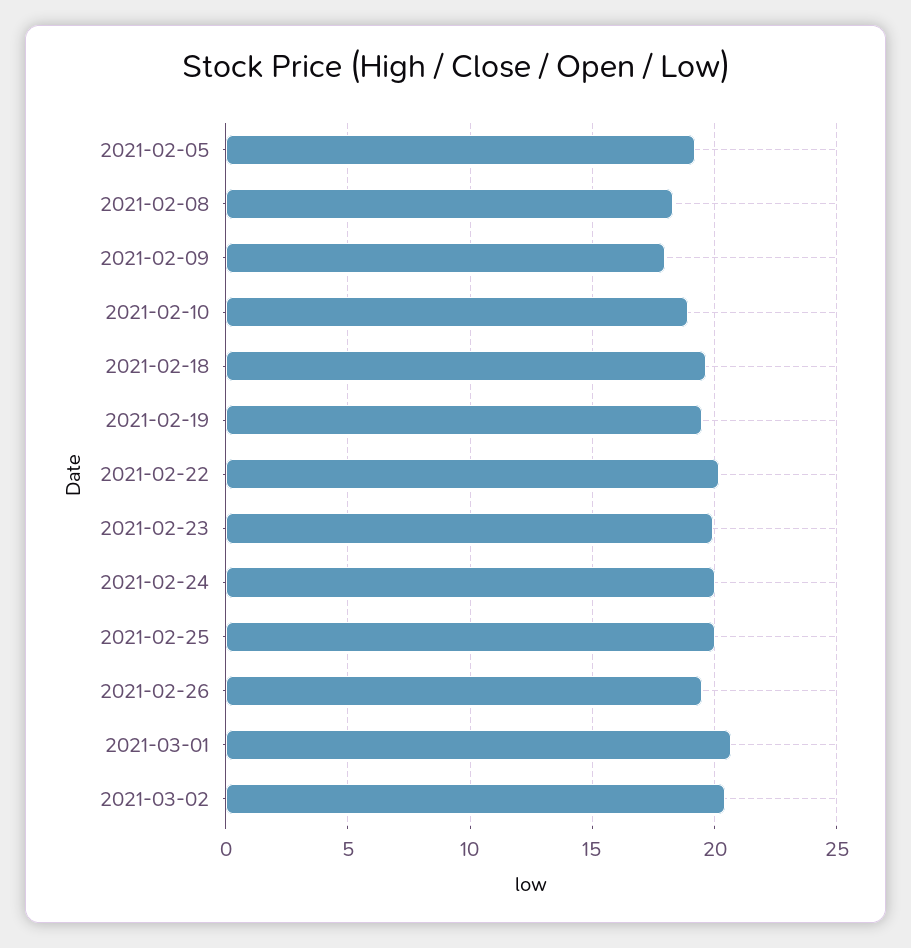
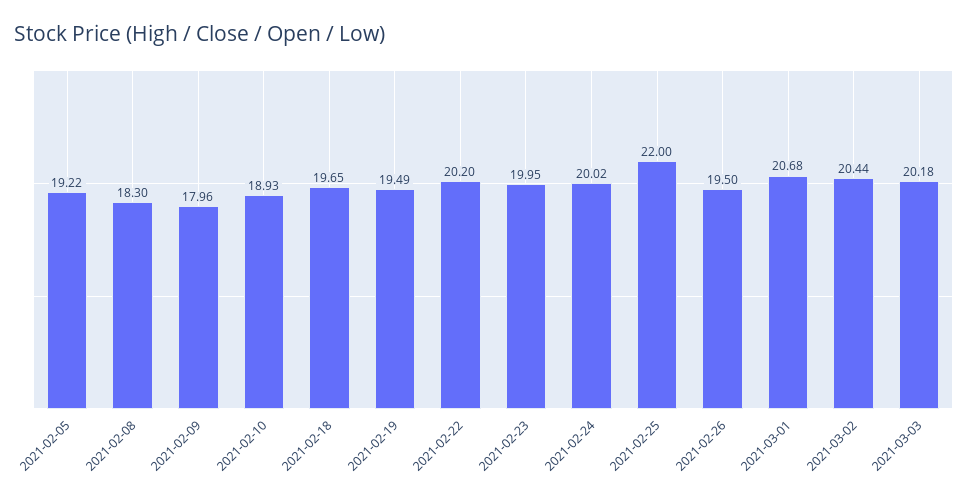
2021-02-25: 20 -> 22
2021-03-03: none -> 20.18

